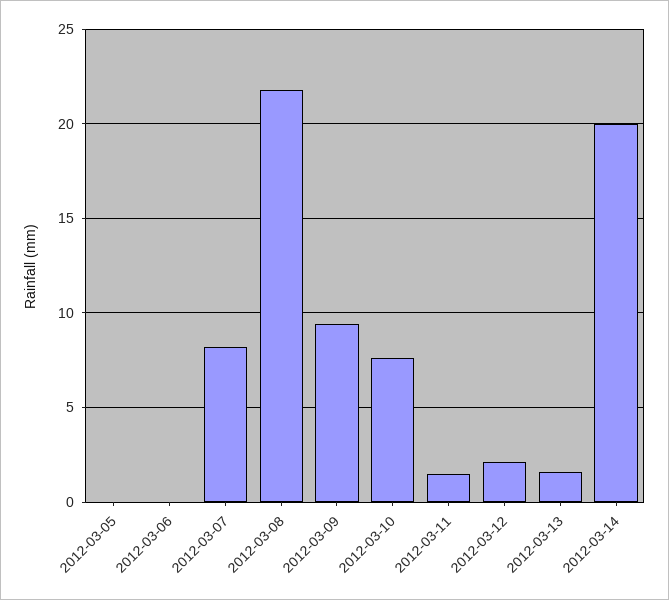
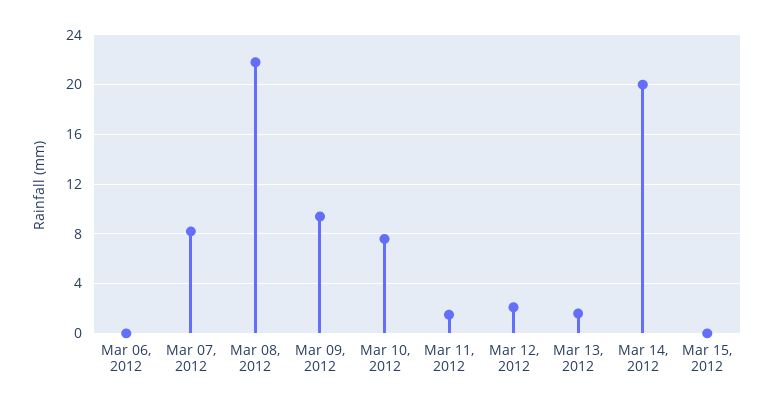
2012-03-05: 0 -> none
Mar 15, 2012: none -> 0

